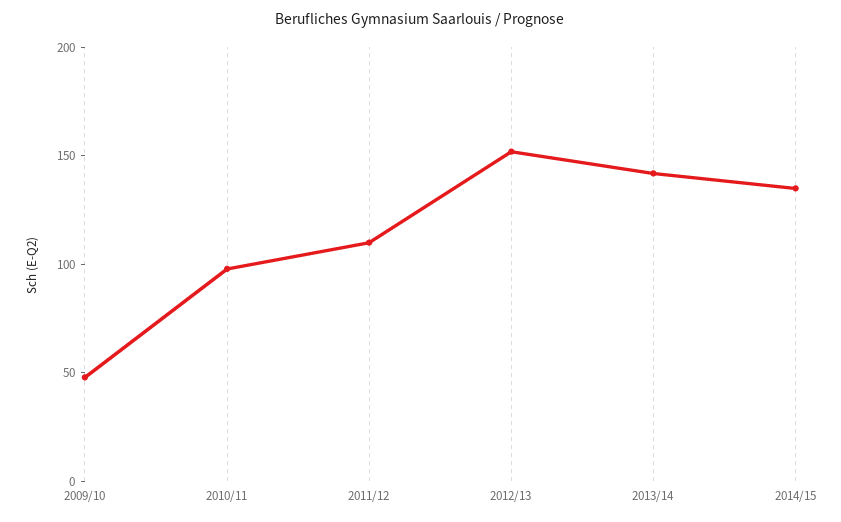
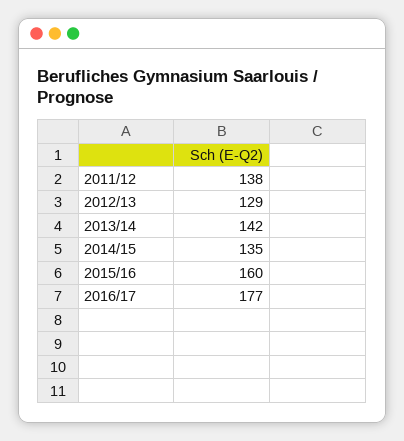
2009/10: 50 -> none
2010/11: 100 -> none
2011/12: 110 -> 138
2012/13: 150 -> 129
2015/16: none -> 160
2016/17: none -> 177

